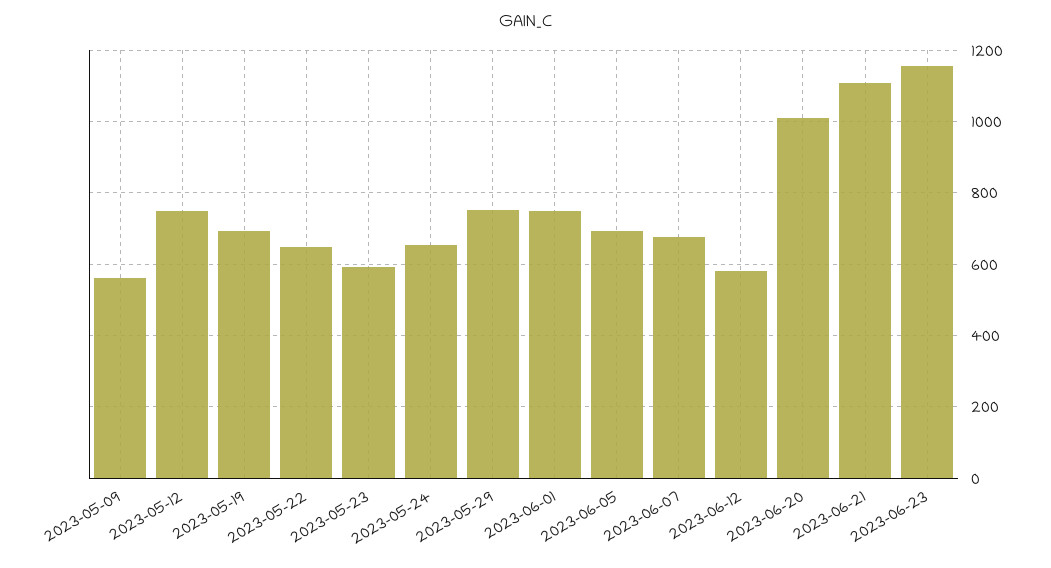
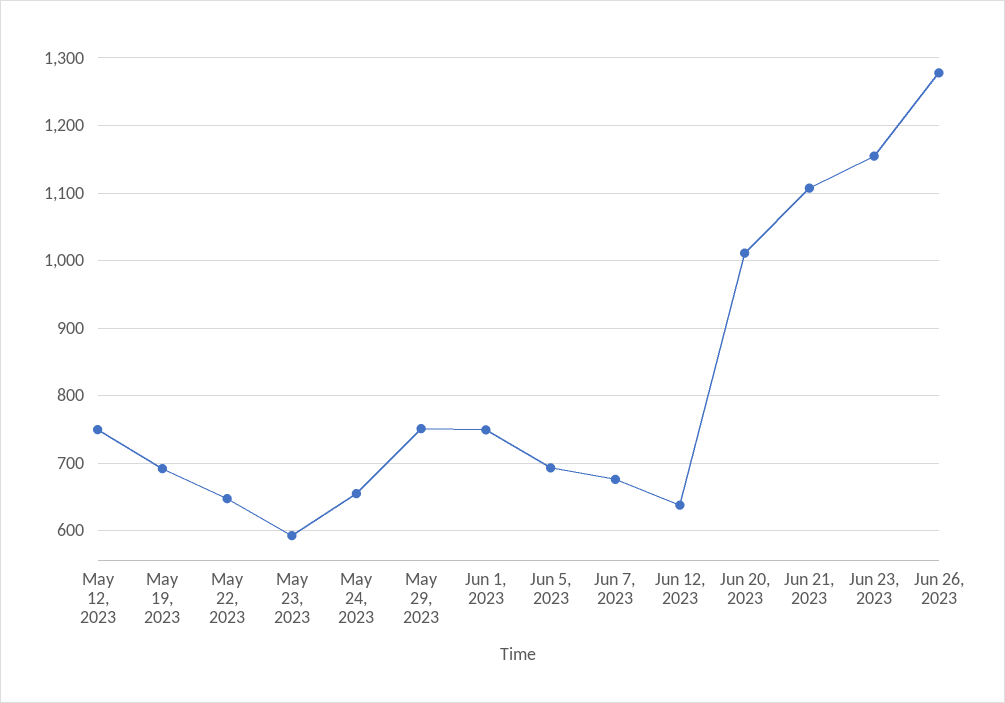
2023-05-09: 560 -> none
2023-06-12: 580 -> 640
Jun 26, 2023: none -> 1280

